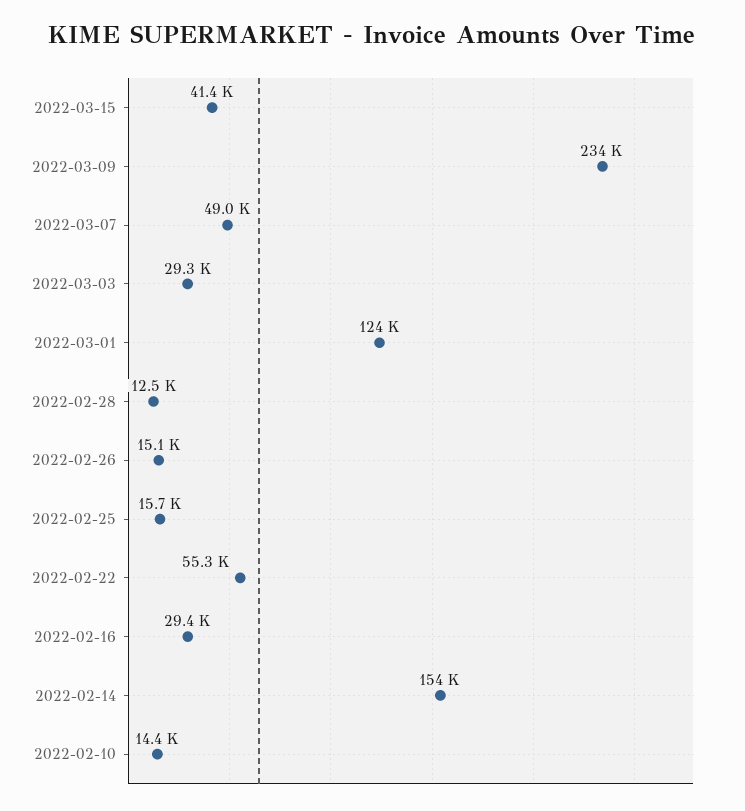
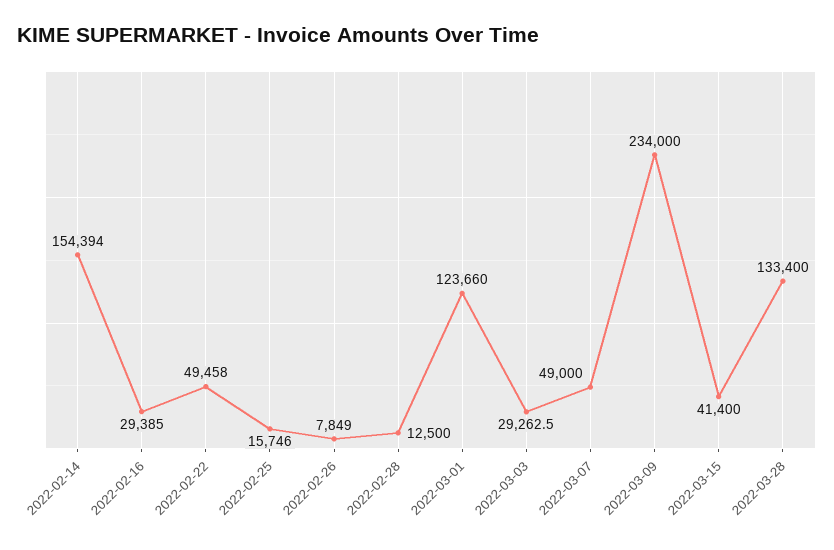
2022-02-26: 15100 -> 7849
2022-02-22: 55300 -> 49458
2022-02-10: 14400 -> none
2022-03-28: none -> 133400

